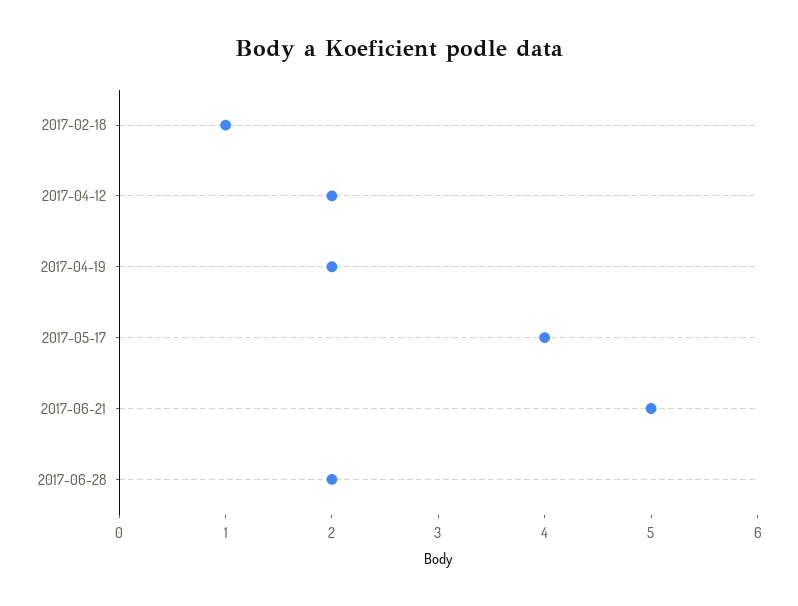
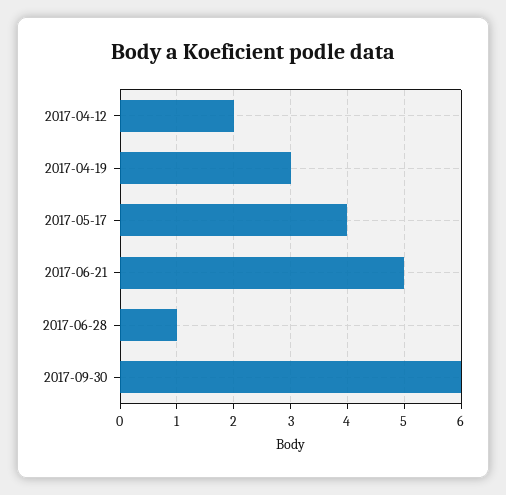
2017-02-18: 1 -> none
2017-04-19: 2 -> 3
2017-06-28: 2 -> 1
2017-09-30: none -> 6

